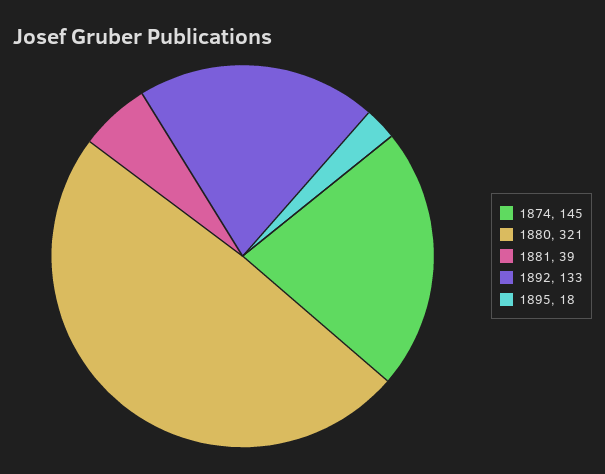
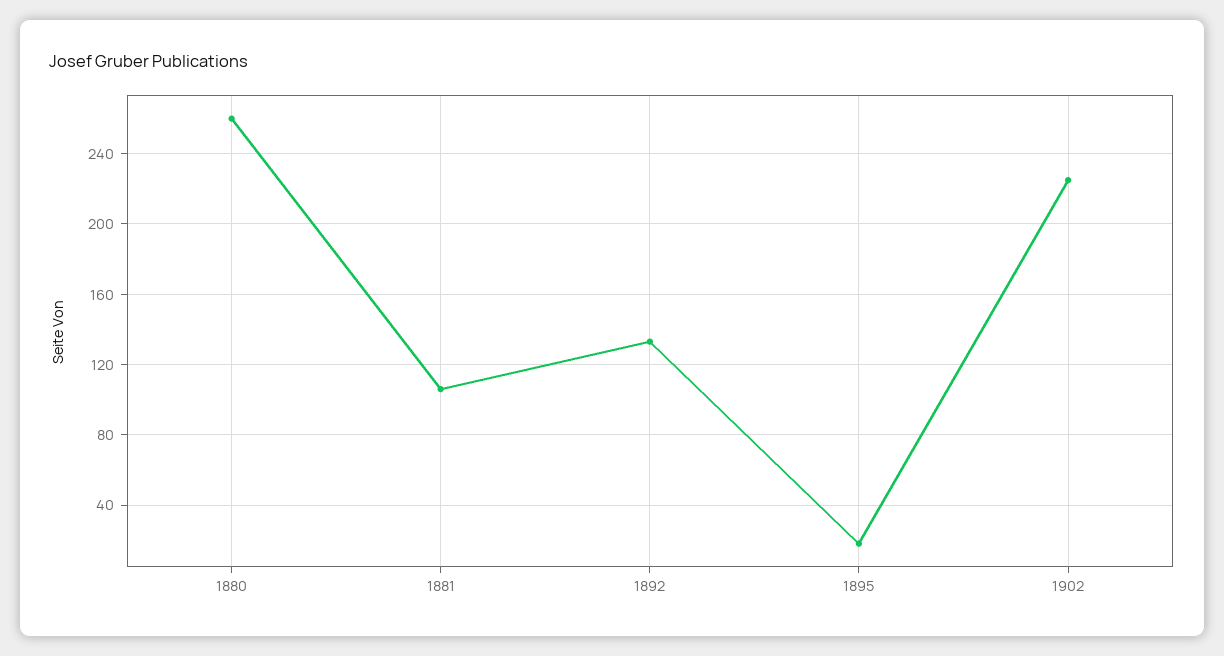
1874: 145 -> none
1880: 321 -> 260
1881: 39 -> 105
1902: none -> 225

